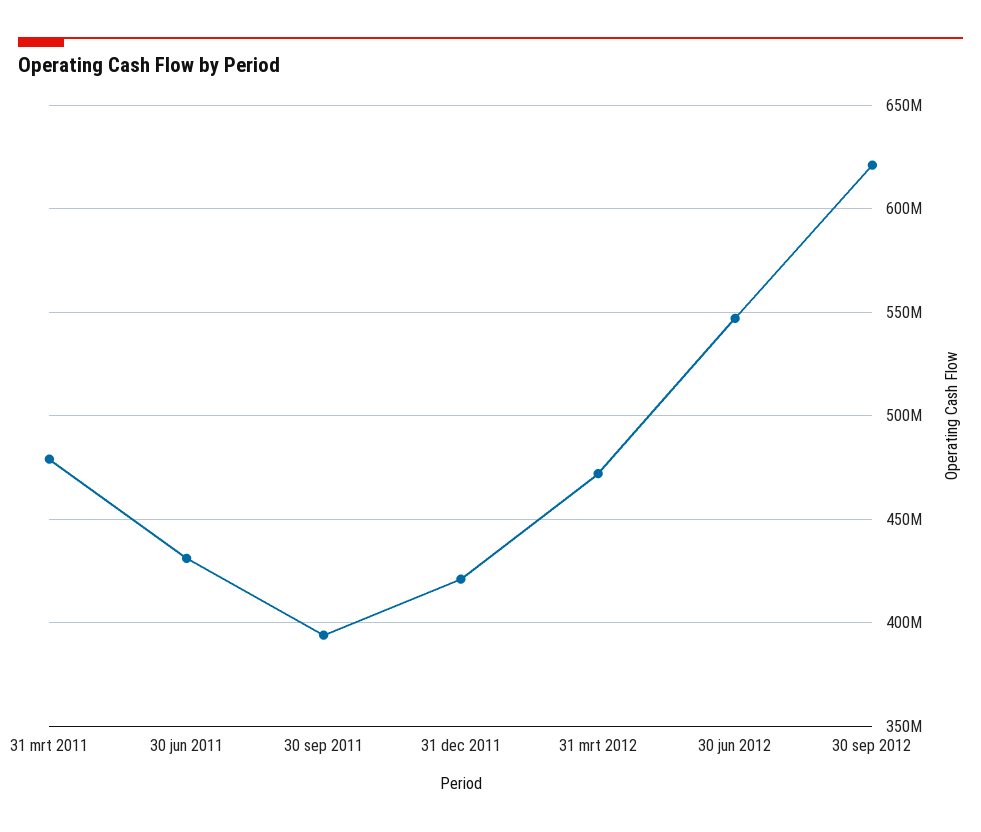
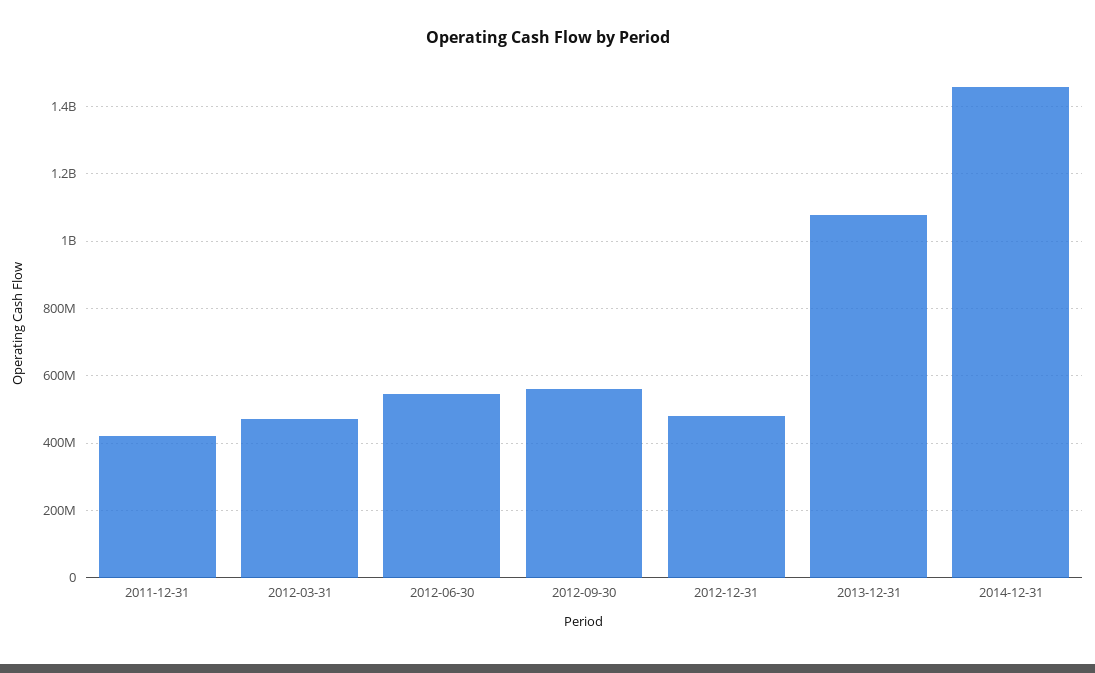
31 mrt 2011: 480000000 -> none
30 jun 2011: 430000000 -> none
30 sep 2011: 395000000 -> none
30 sep 2012: 620000000 -> 560000000
2012-12-31: none -> 480000000
2013-12-31: none -> 1080000000
2014-12-31: none -> 1460000000

